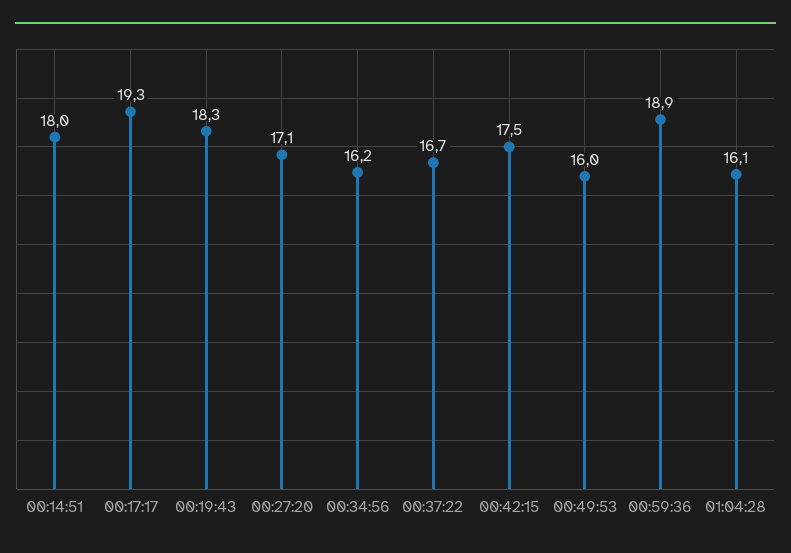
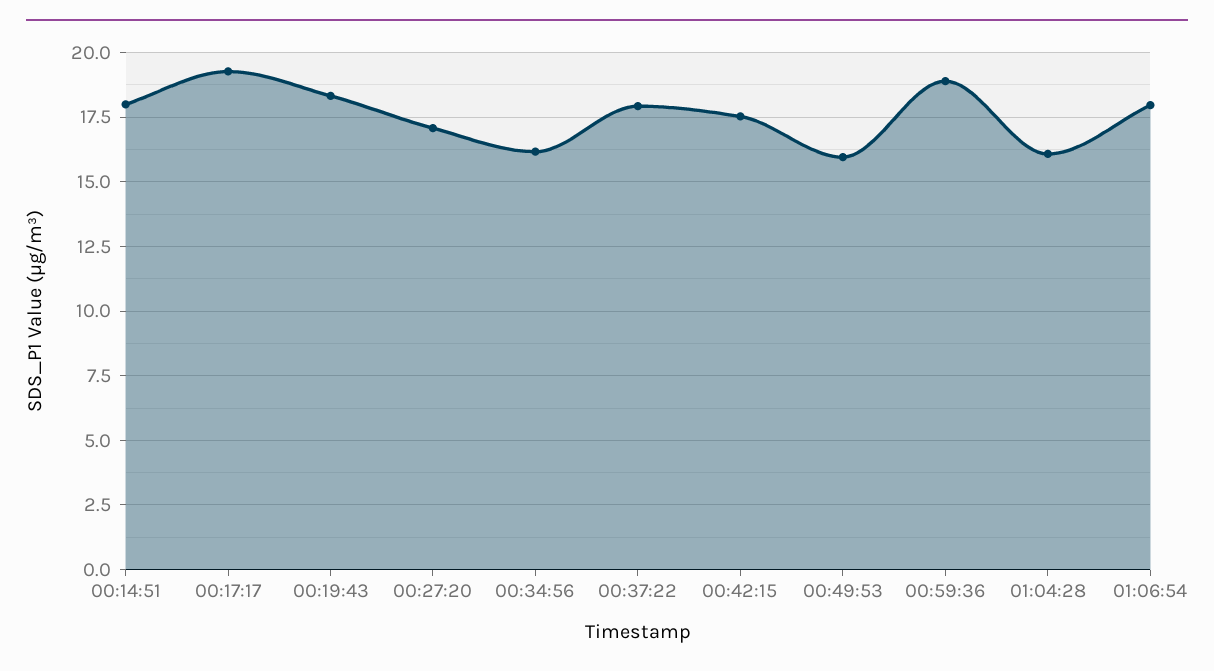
00:37:22: 16.7 -> 18
01:06:54: none -> 18

